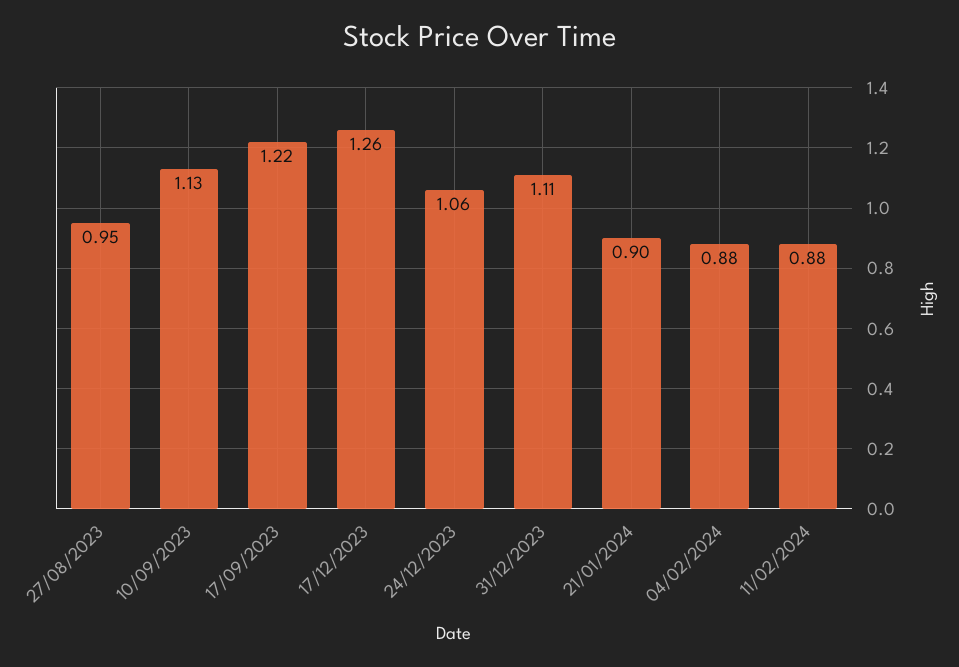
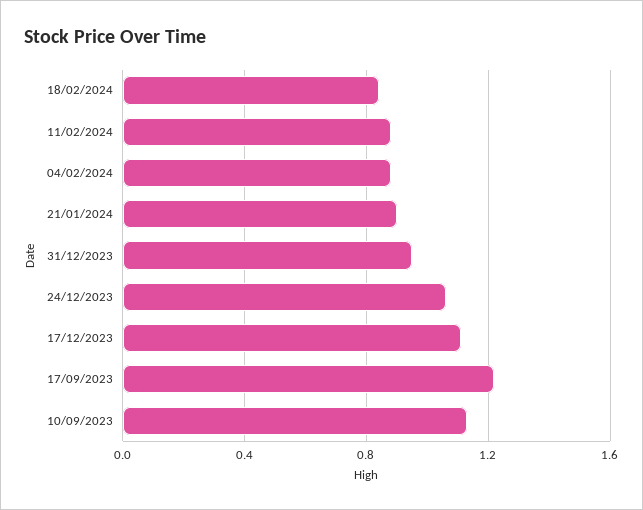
27/08/2023: 0.95 -> none
17/12/2023: 1.26 -> 1.1
31/12/2023: 1.11 -> 0.95
18/02/2024: none -> 0.85

